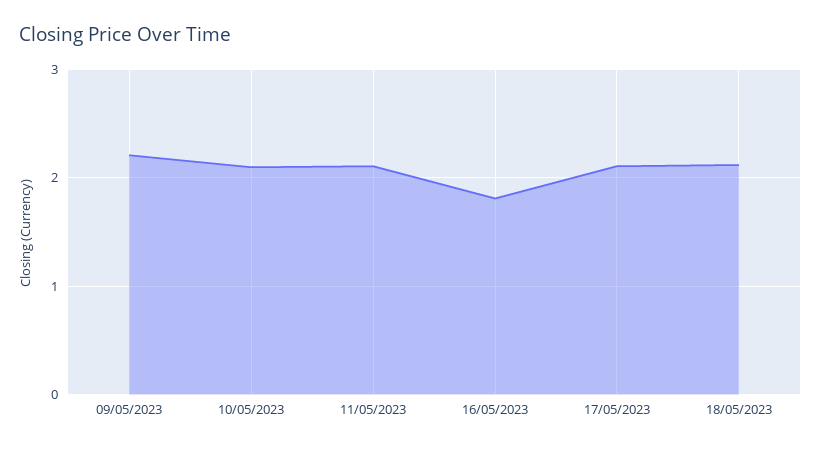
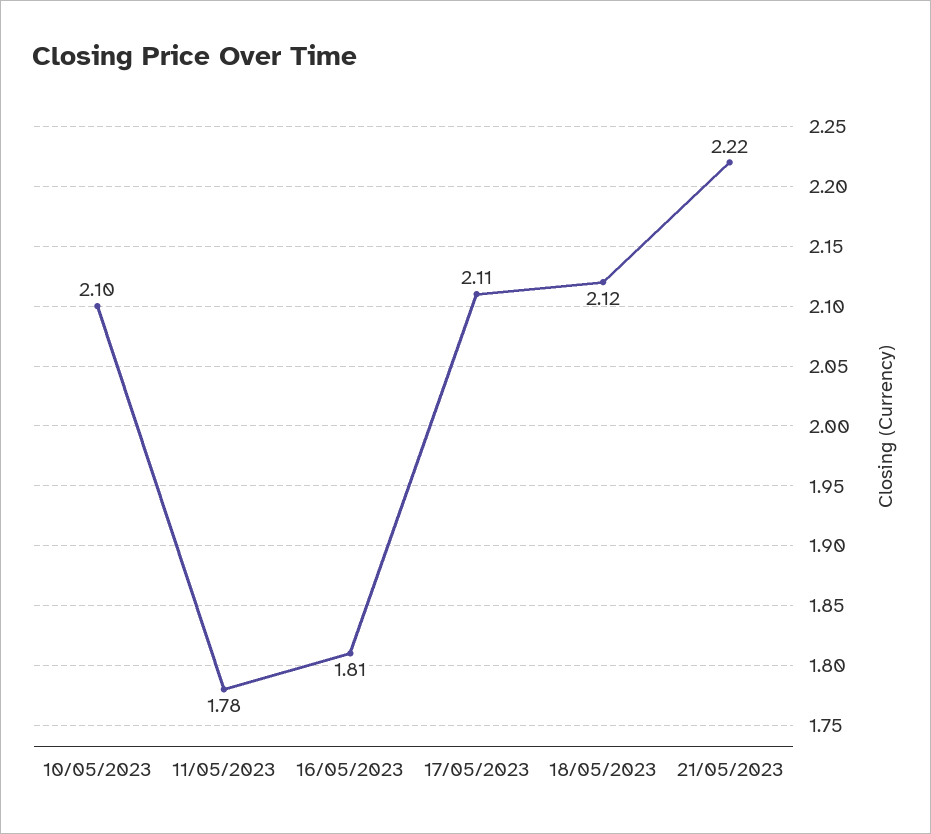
09/05/2023: 2.2 -> none
11/05/2023: 2.1 -> 1.78
21/05/2023: none -> 2.22

